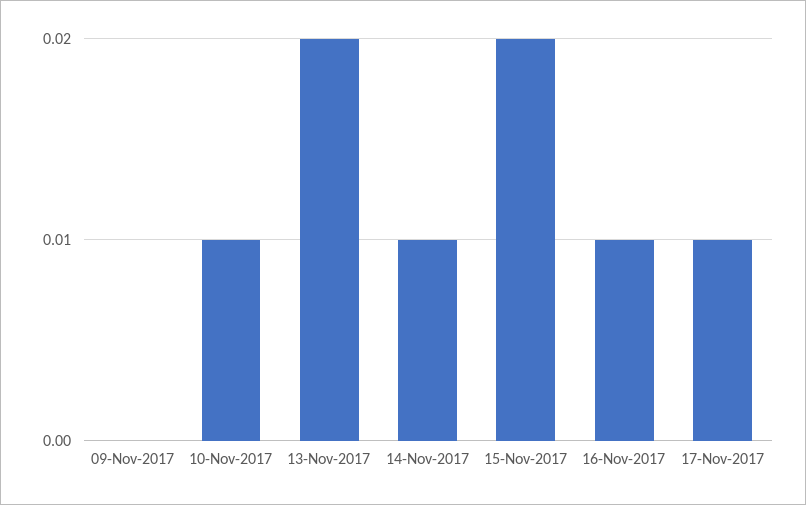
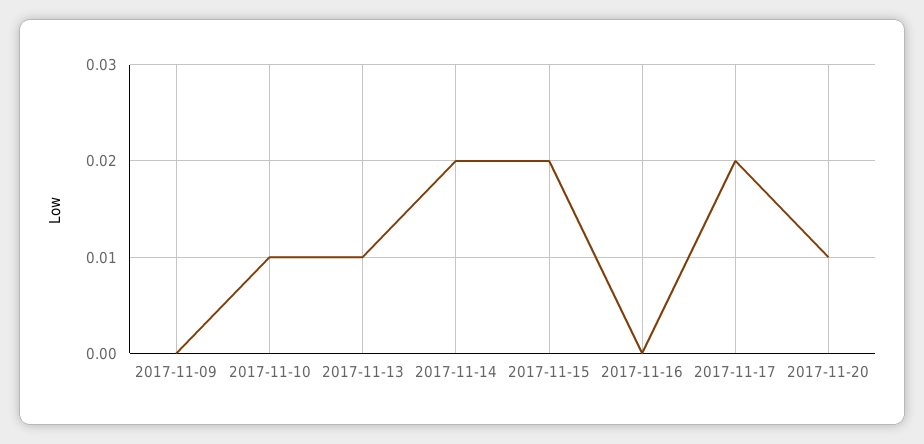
13-Nov-2017: 0.02 -> 0.01
14-Nov-2017: 0.01 -> 0.02
16-Nov-2017: 0.01 -> 0
17-Nov-2017: 0.01 -> 0.02
2017-11-20: none -> 0.01

